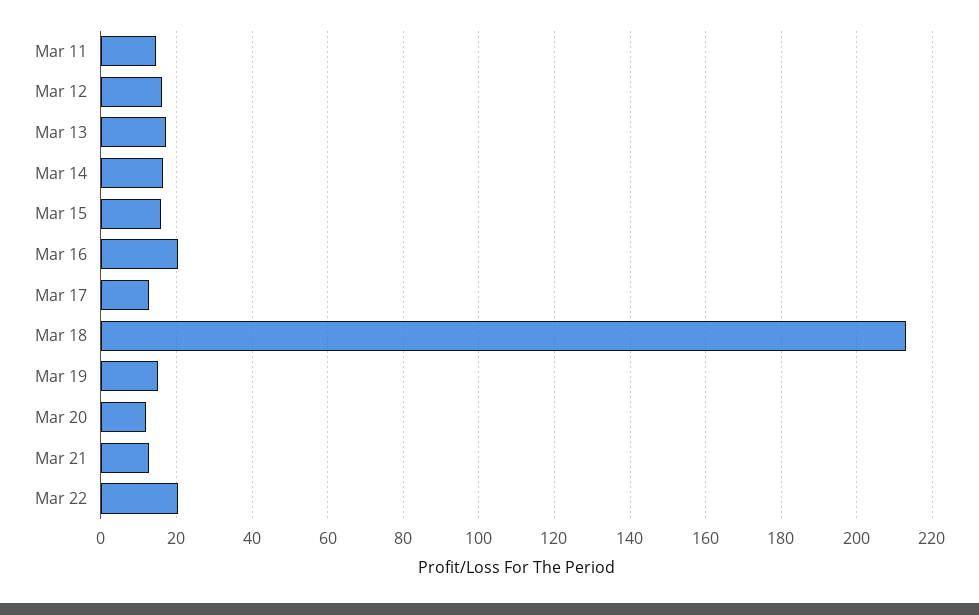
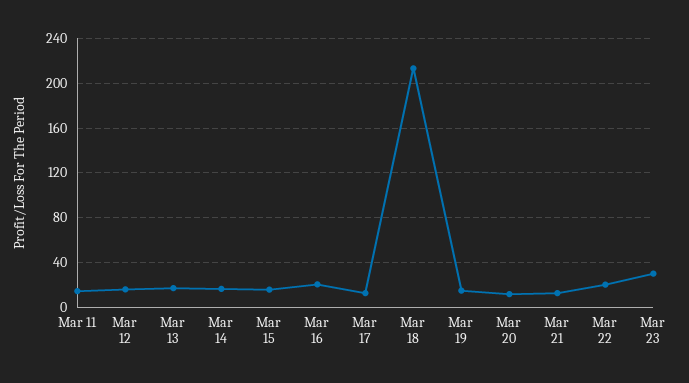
Mar 23: none -> 30

